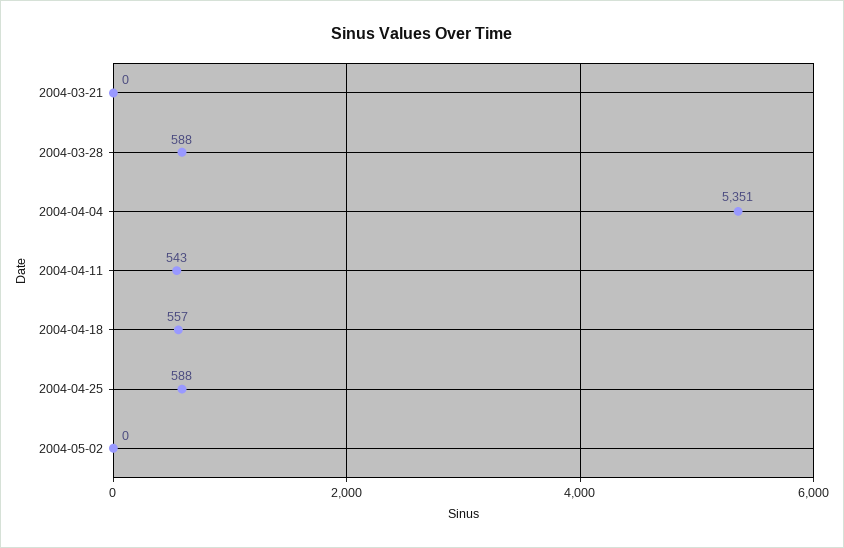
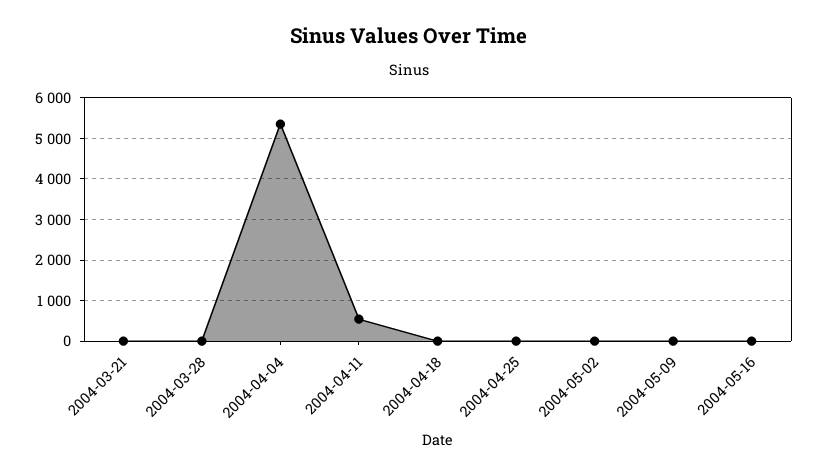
2004-03-28: 588 -> 0
2004-04-18: 557 -> 0
2004-04-25: 588 -> 0
2004-05-09: none -> 0
2004-05-16: none -> 0

